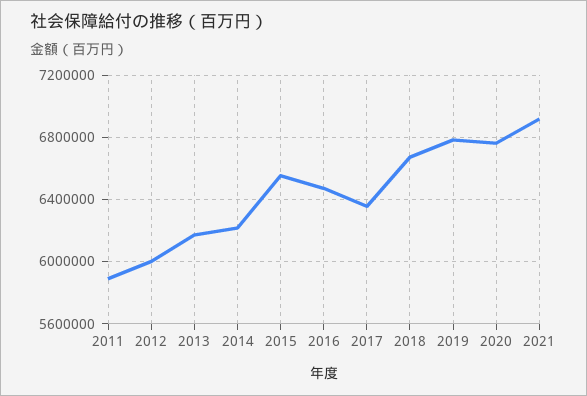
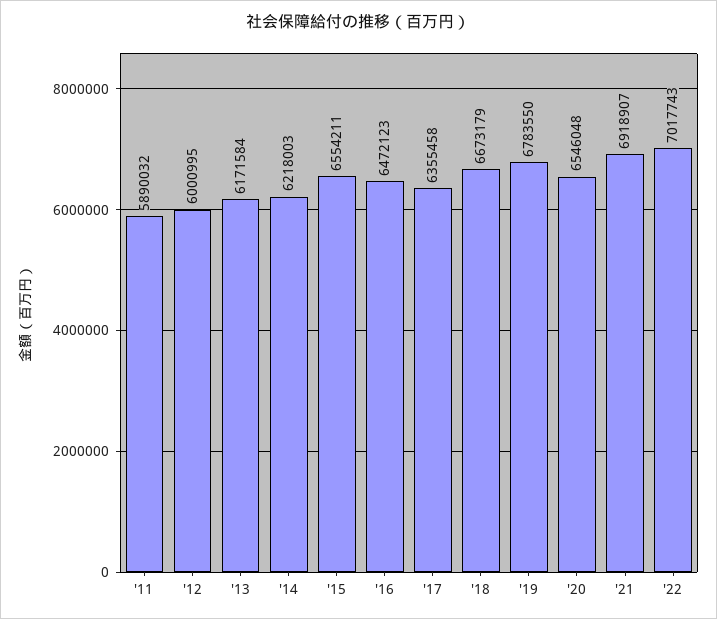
2020: 6750000 -> 6546048
'22: none -> 7017743

